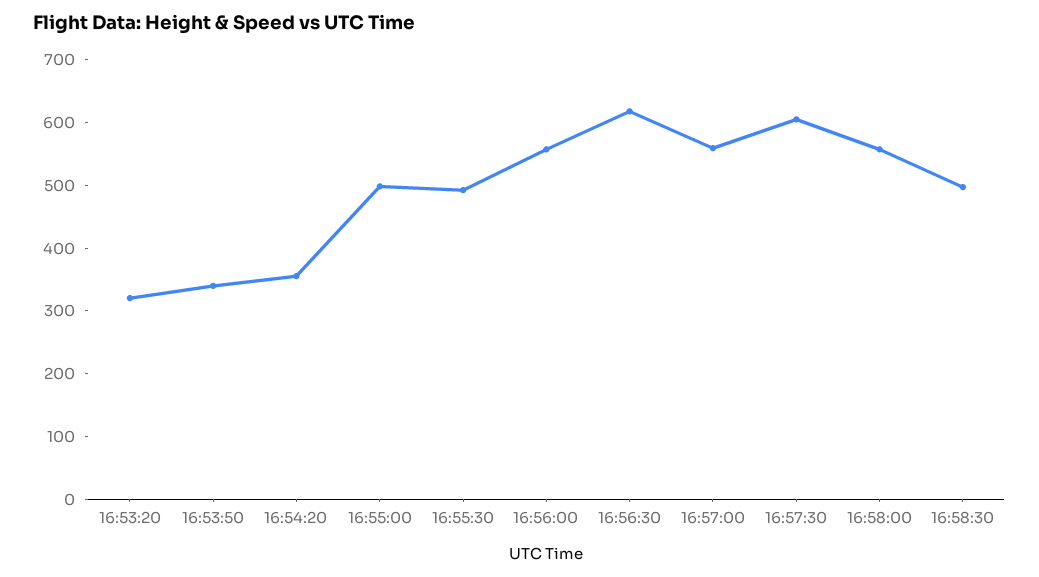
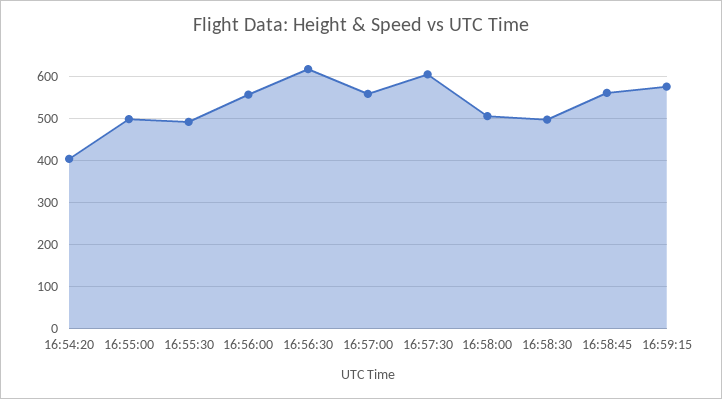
16:53:20: 320 -> none
16:53:50: 340 -> none
16:54:20: 360 -> 400
16:58:00: 560 -> 500
16:58:45: none -> 560
16:59:15: none -> 580

